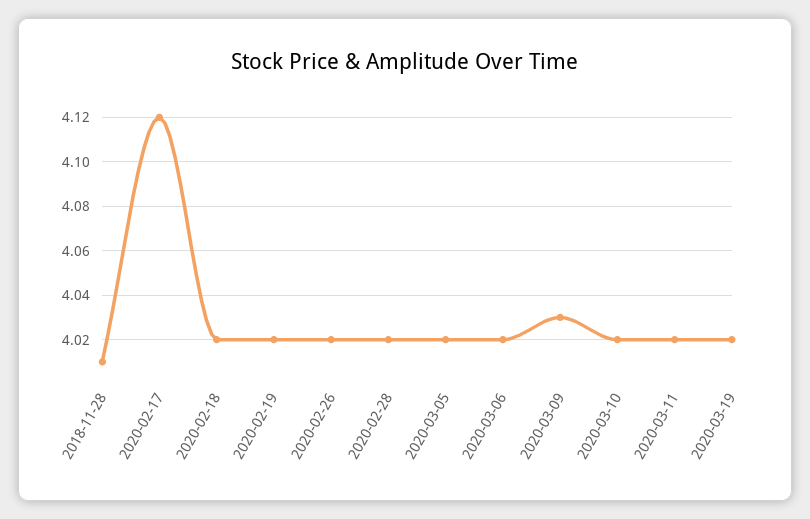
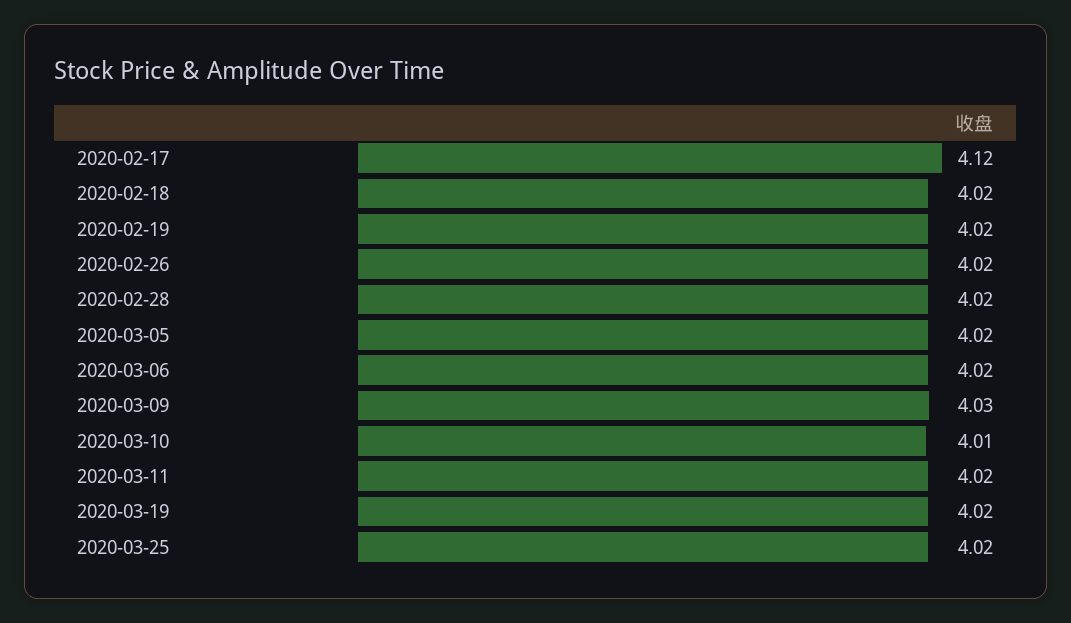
2018-11-28: 4.01 -> none
2020-03-10: 4.02 -> 4.01
2020-03-25: none -> 4.02

